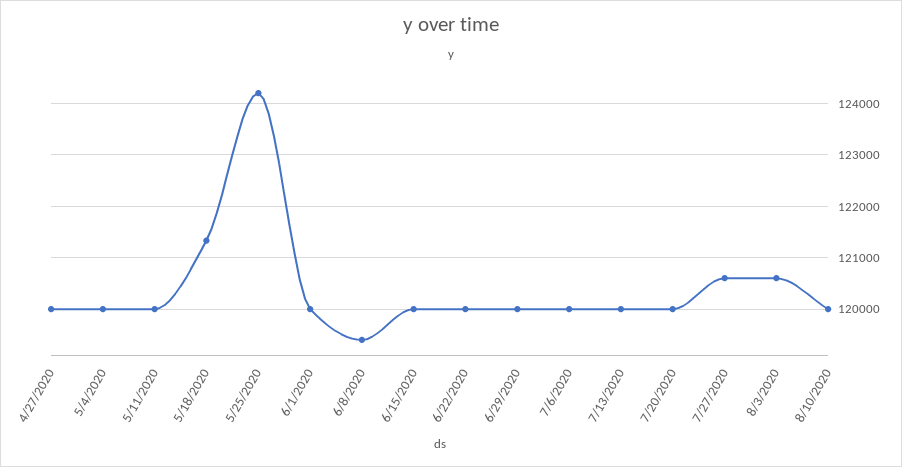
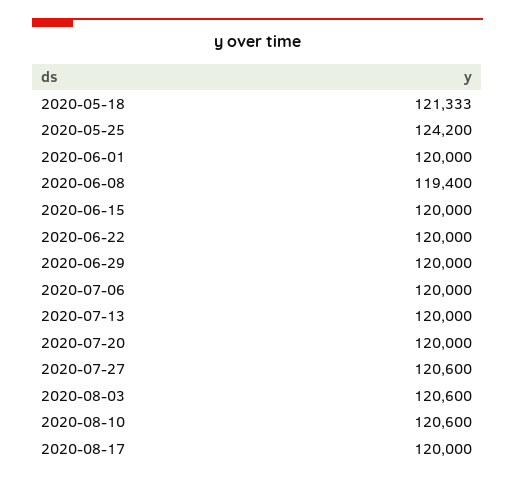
4/27/2020: 120000 -> none
5/4/2020: 120000 -> none
5/11/2020: 120000 -> none
8/10/2020: 120000 -> 120600
2020-08-17: none -> 120000

